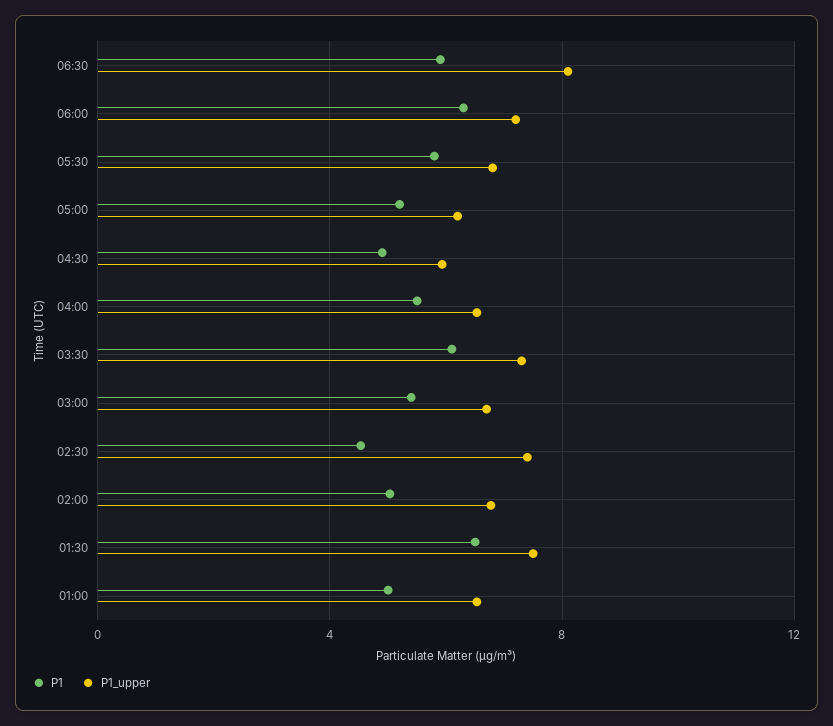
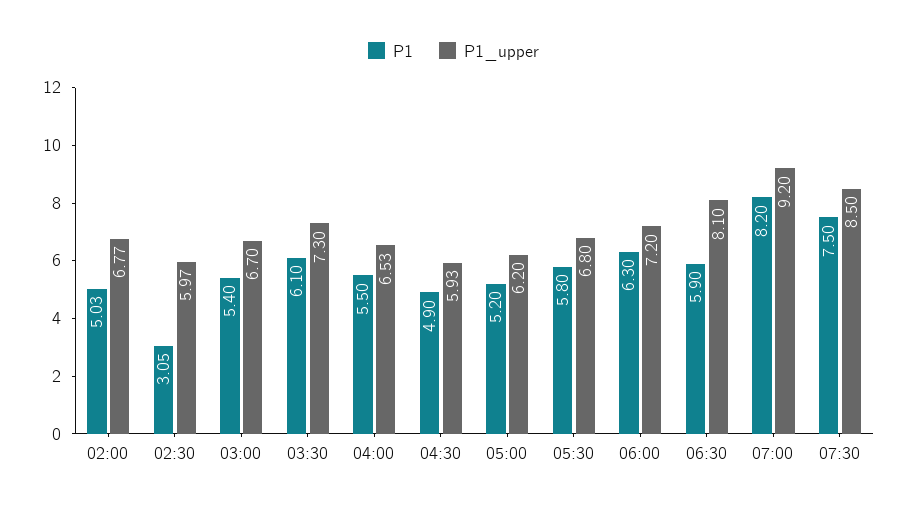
P1, 02:30: 4.5 -> 3.05
P1_upper, 02:30: 7.5 -> 5.97
P1, 01:30: 6.5 -> none
P1_upper, 01:30: 7.5 -> none
P1, 01:00: 5 -> none
P1_upper, 01:00: 6.5 -> none
P1, 07:00: none -> 8.2
P1_upper, 07:00: none -> 9.2
P1, 07:30: none -> 7.5
P1_upper, 07:30: none -> 8.5

